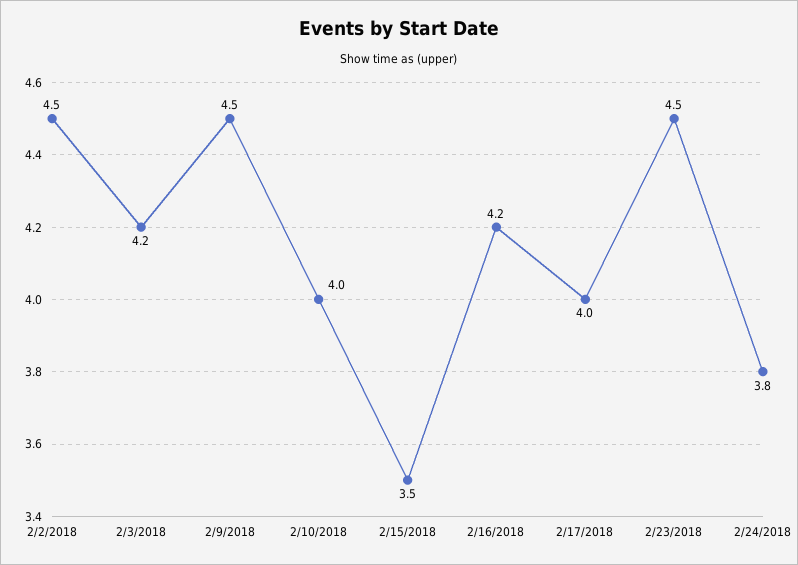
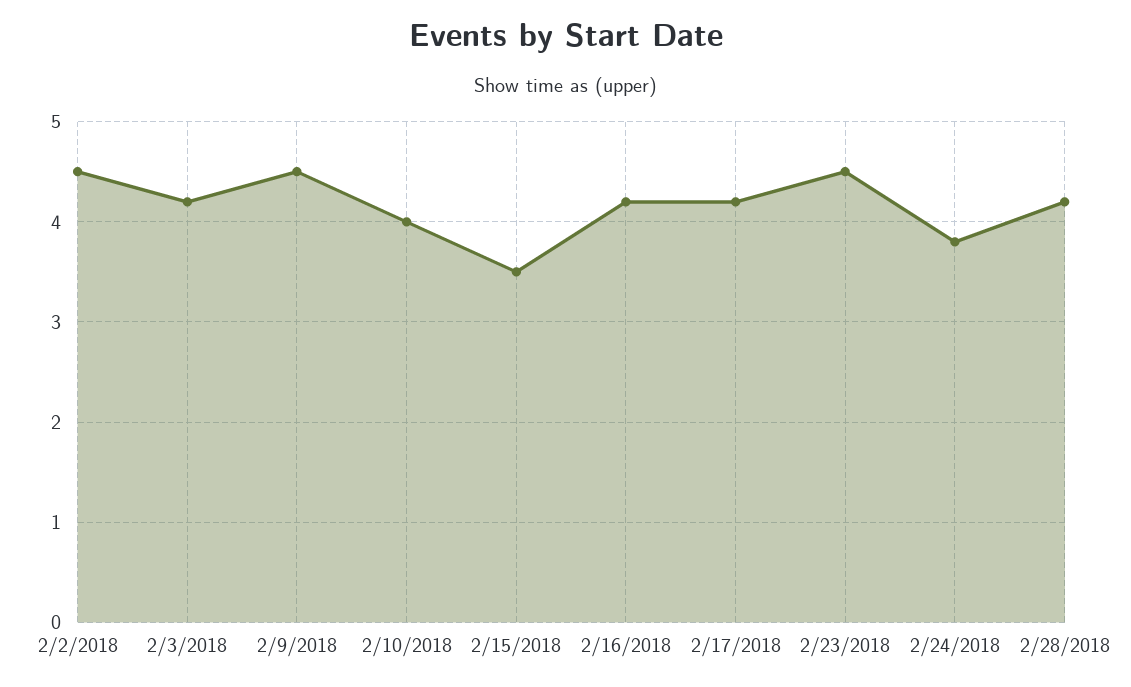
2/17/2018: 4 -> 4.2
2/28/2018: none -> 4.2

